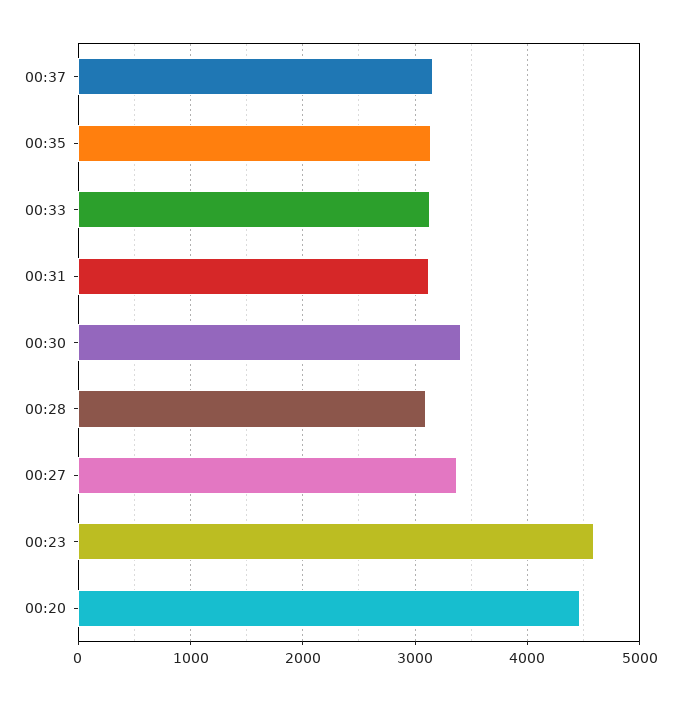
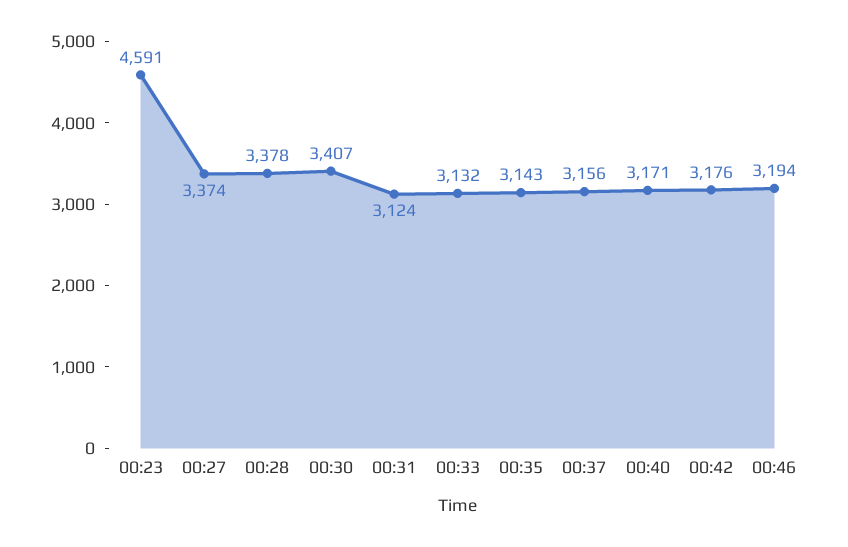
00:28: 3100 -> 3378
00:20: 4500 -> none
00:40: none -> 3171
00:42: none -> 3176
00:46: none -> 3194

